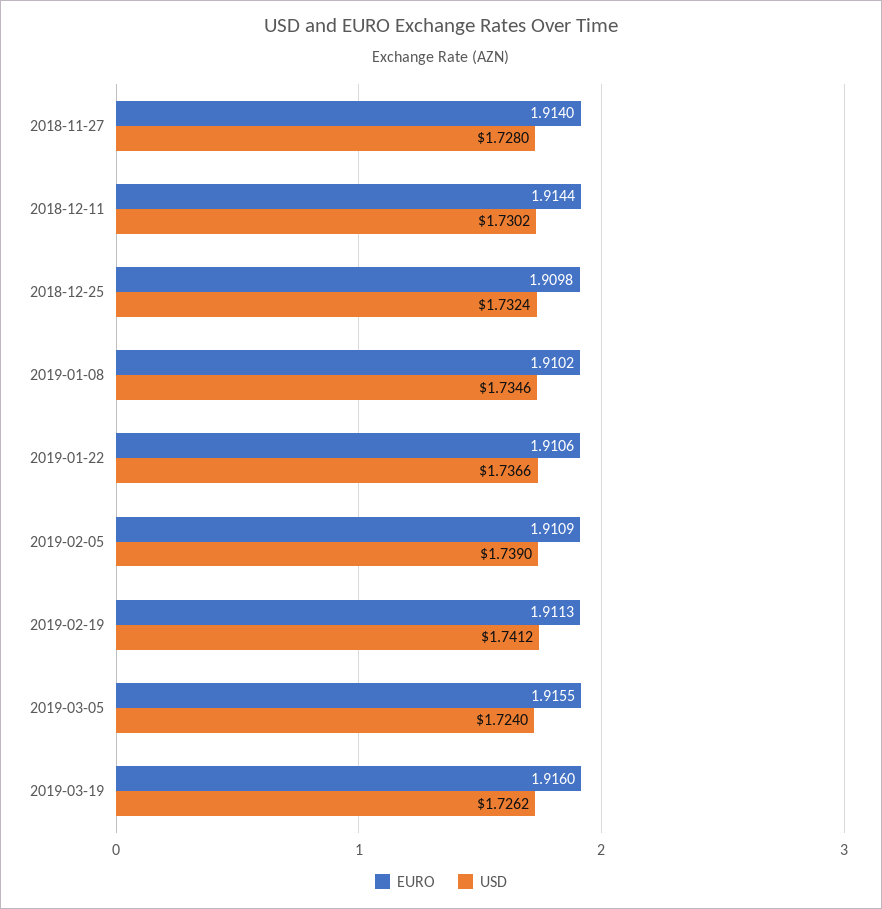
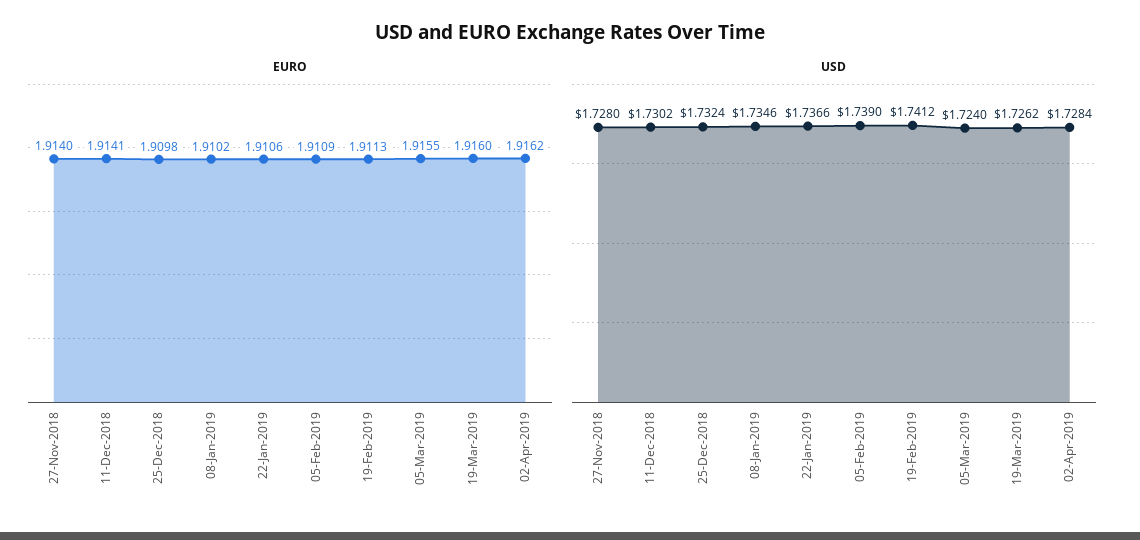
EURO, 2018-12-11: 1.9144 -> 1.9141
EURO, 02-Apr-2019: none -> 1.9162
USD, 02-Apr-2019: none -> 1.7284

